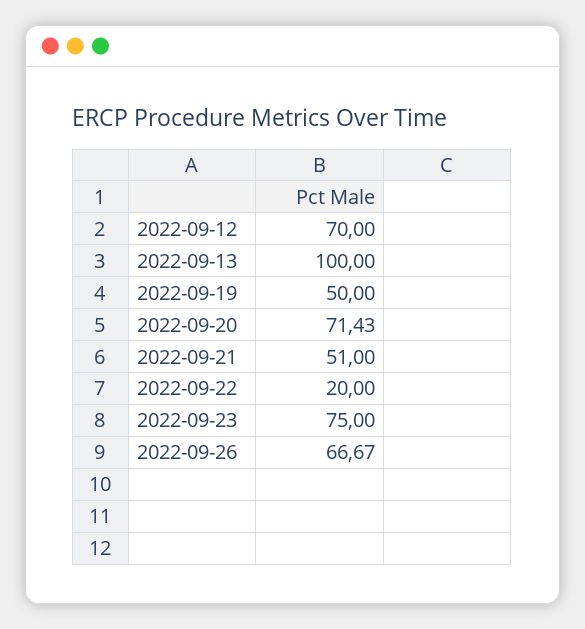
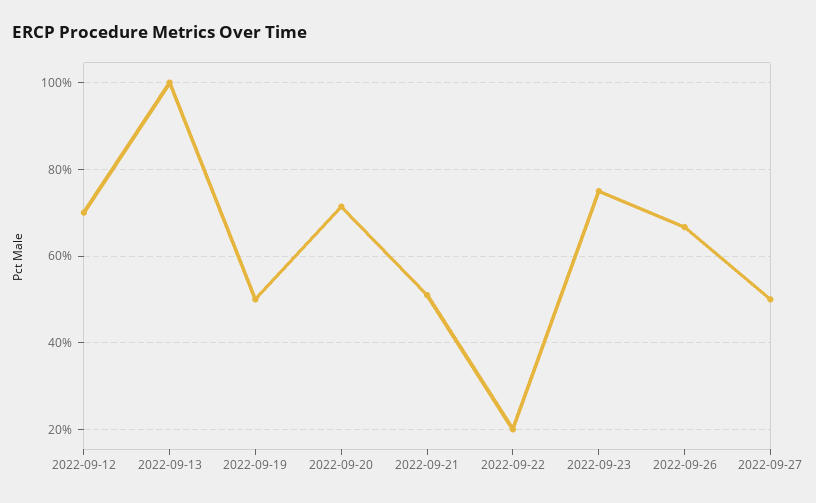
2022-09-27: none -> 50

